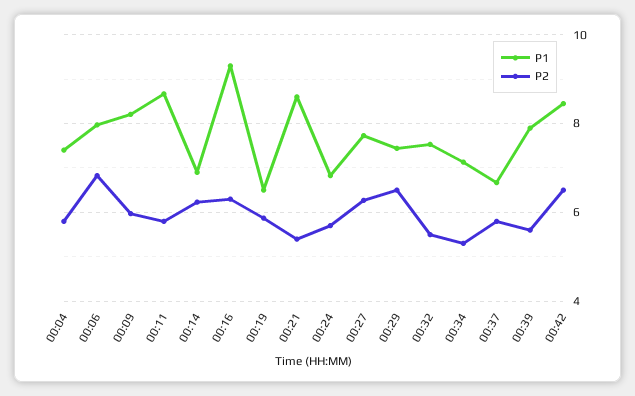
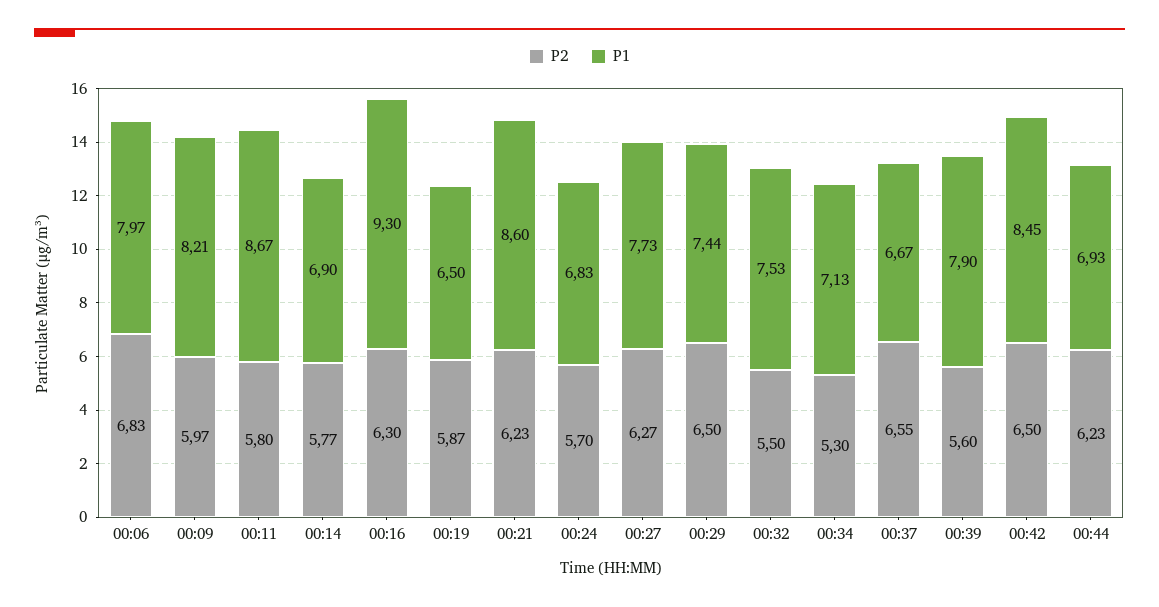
P1, 00:04: 7.4 -> none
P2, 00:04: 5.8 -> none
P2, 00:14: 6.2 -> 5.77
P2, 00:21: 5.4 -> 6.23
P2, 00:37: 5.8 -> 6.55
P2, 00:44: none -> 6.23
P1, 00:44: none -> 6.93

